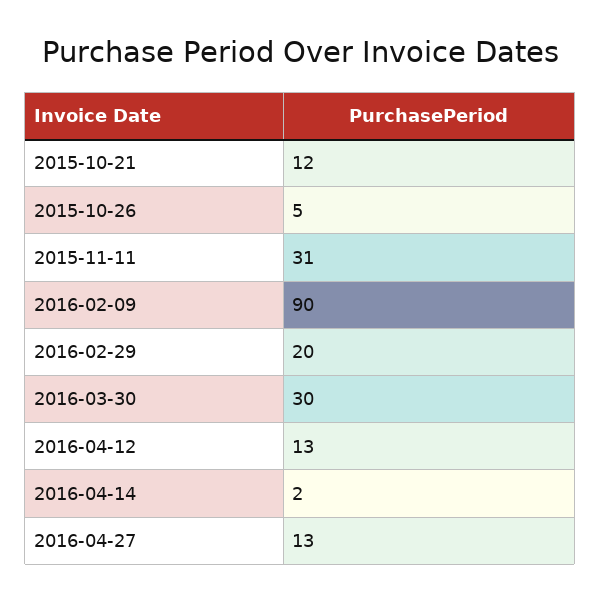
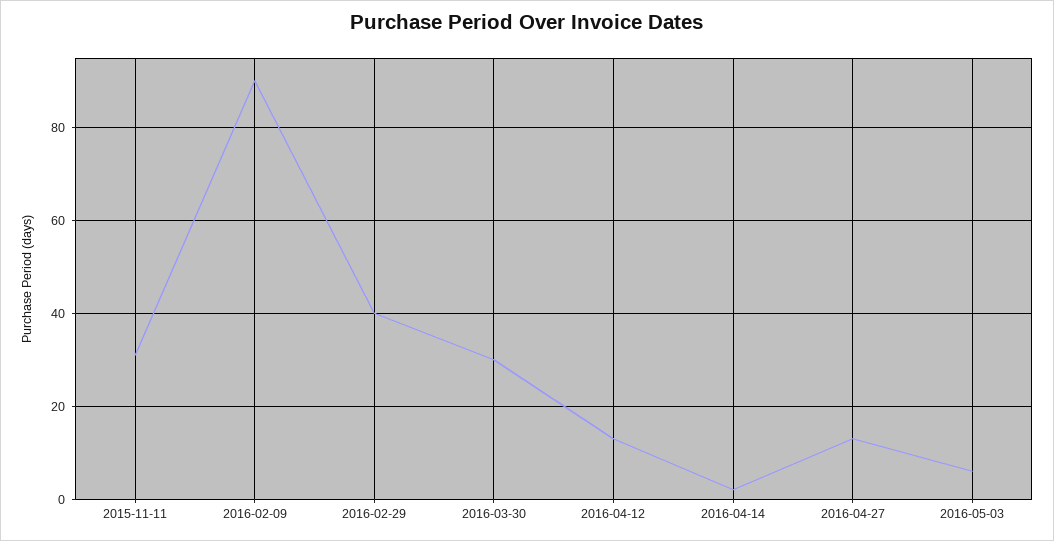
2015-10-21: 12 -> none
2015-10-26: 5 -> none
2016-02-29: 20 -> 40
2016-05-03: none -> 5

